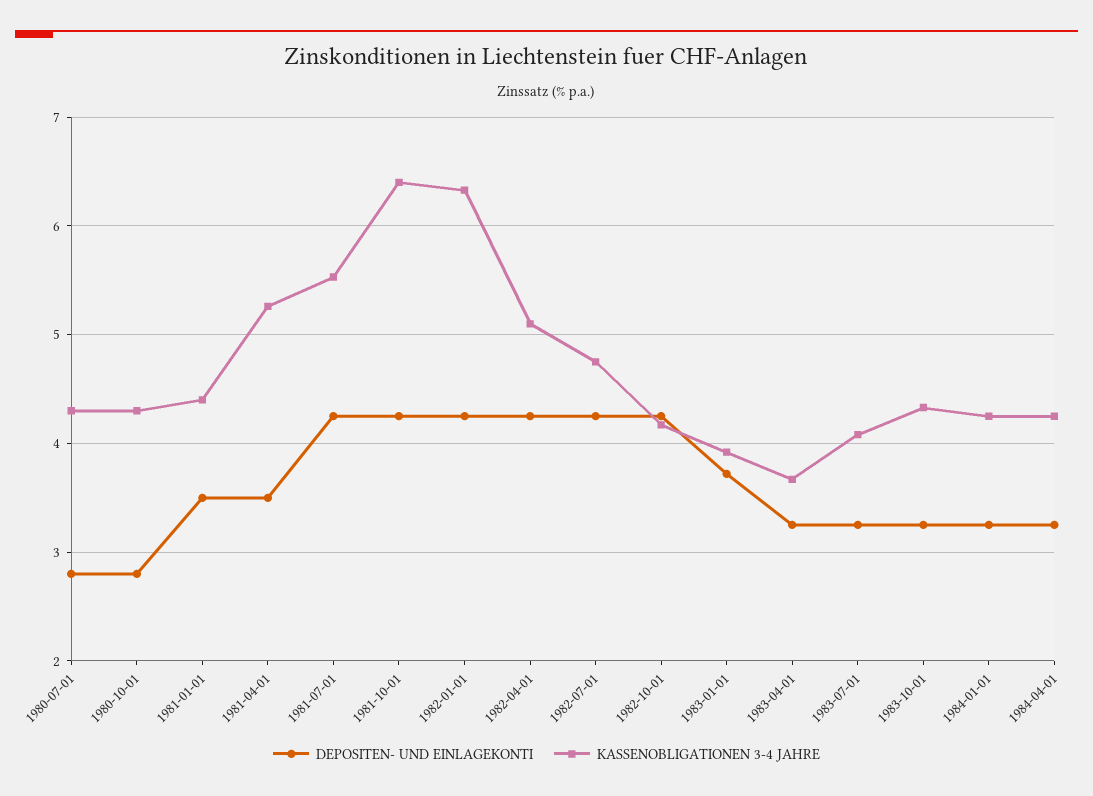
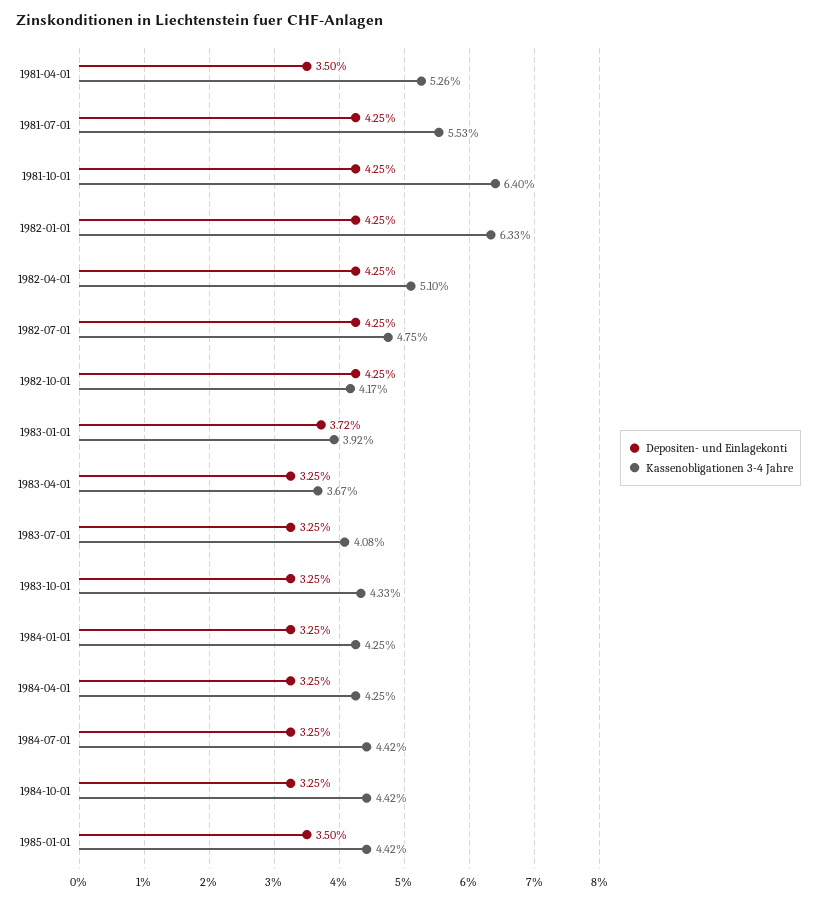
DEPOSITEN- UND EINLAGEKONTI, 1980-07-01: 2.8 -> none
KASSENOBLIGATIONEN 3-4 JAHRE, 1980-07-01: 4.3 -> none
DEPOSITEN- UND EINLAGEKONTI, 1980-10-01: 2.8 -> none
KASSENOBLIGATIONEN 3-4 JAHRE, 1980-10-01: 4.3 -> none
DEPOSITEN- UND EINLAGEKONTI, 1981-01-01: 3.5 -> none
KASSENOBLIGATIONEN 3-4 JAHRE, 1981-01-01: 4.4 -> none
DEPOSITEN- UND EINLAGEKONTI, 1984-07-01: none -> 3.25
KASSENOBLIGATIONEN 3-4 JAHRE, 1984-07-01: none -> 4.42
DEPOSITEN- UND EINLAGEKONTI, 1984-10-01: none -> 3.25
KASSENOBLIGATIONEN 3-4 JAHRE, 1984-10-01: none -> 4.42
DEPOSITEN- UND EINLAGEKONTI, 1985-01-01: none -> 3.5
KASSENOBLIGATIONEN 3-4 JAHRE, 1985-01-01: none -> 4.42

